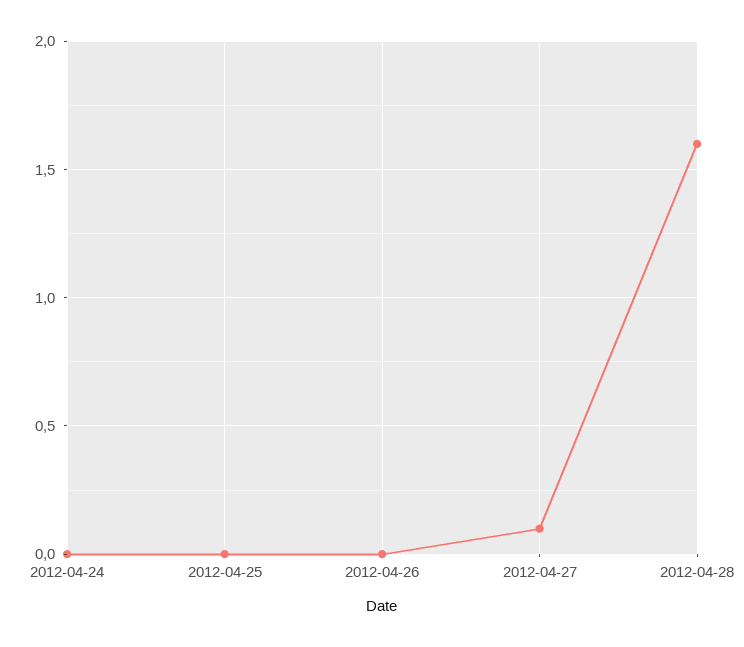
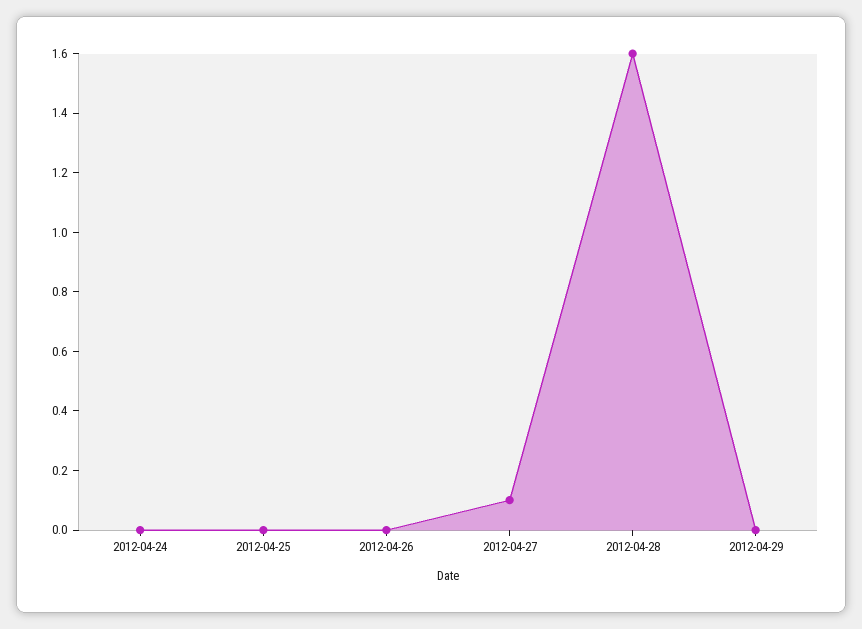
2012-04-29: none -> 0

